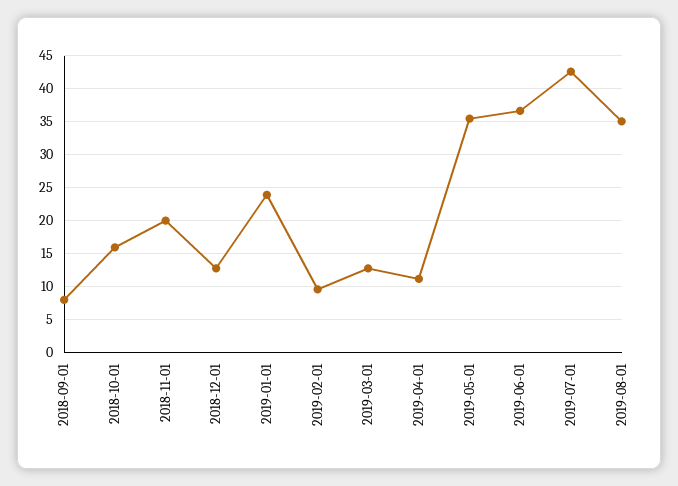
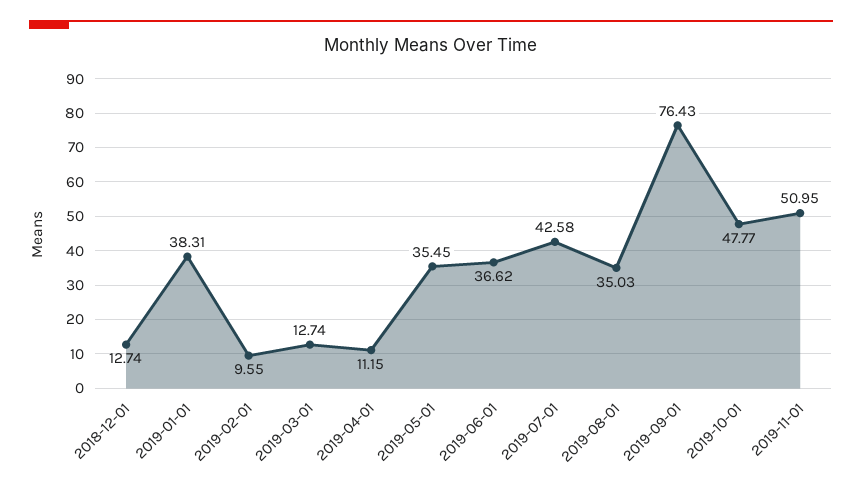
2018-09-01: 8 -> none
2018-10-01: 16 -> none
2018-11-01: 20 -> none
2019-01-01: 24 -> 38.31
2019-09-01: none -> 76.43
2019-10-01: none -> 47.77
2019-11-01: none -> 50.95

